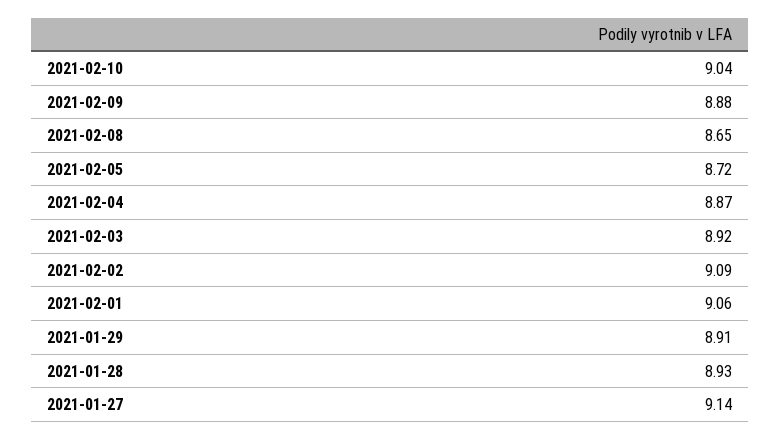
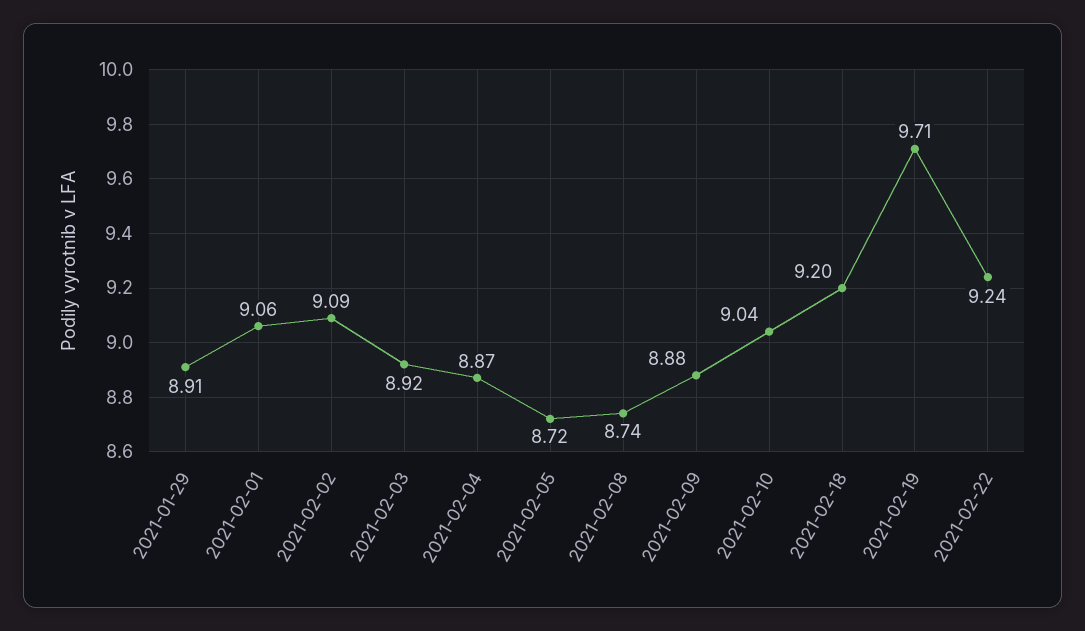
2021-02-08: 8.65 -> 8.74
2021-01-28: 8.93 -> none
2021-01-27: 9.14 -> none
2021-02-18: none -> 9.2
2021-02-19: none -> 9.71
2021-02-22: none -> 9.24

